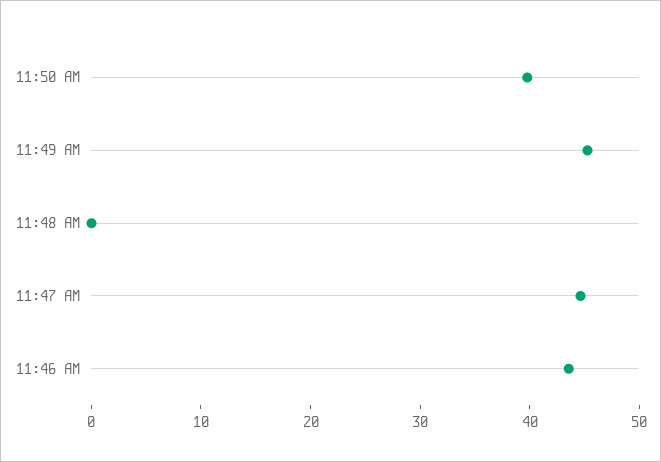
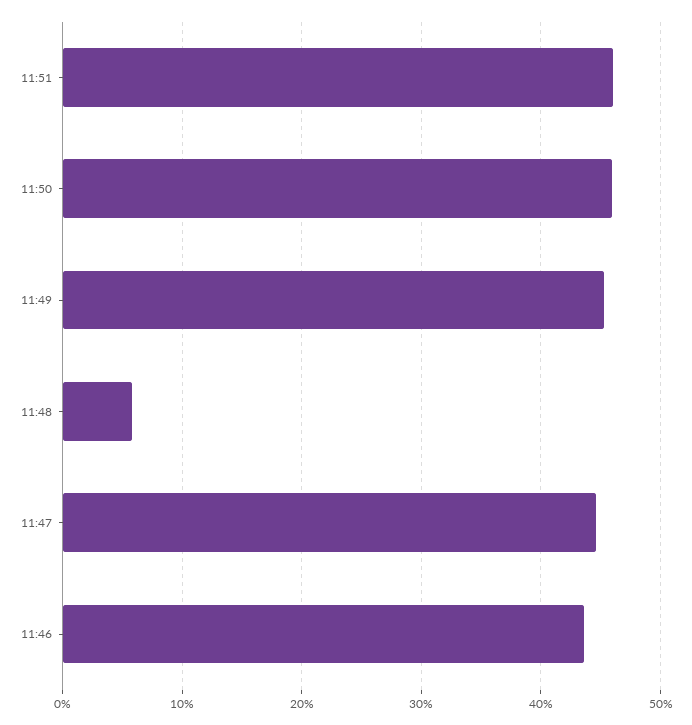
11:50 AM: 40 -> 46
11:48 AM: 0 -> 6
11:51: none -> 46

